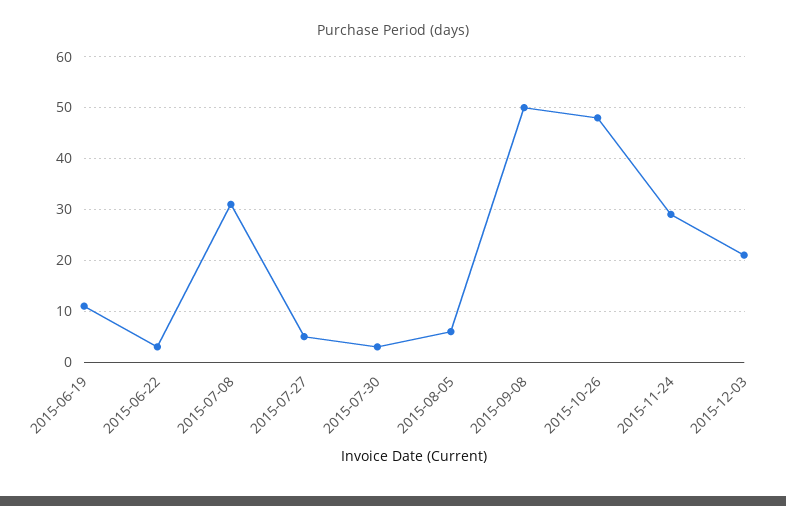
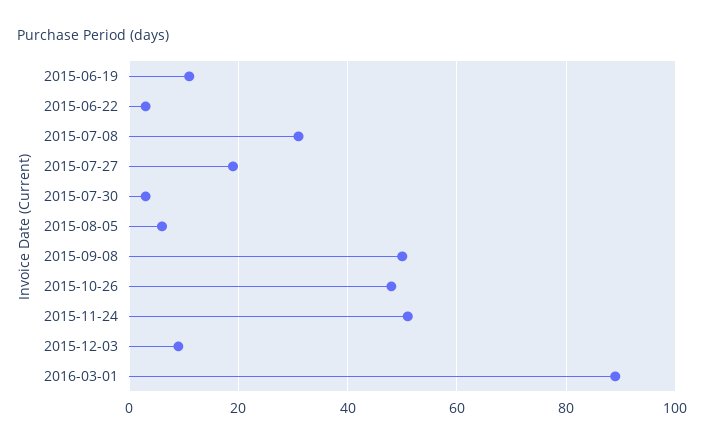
2015-07-27: 5 -> 20
2015-11-24: 30 -> 50
2015-12-03: 20 -> 10
2016-03-01: none -> 90

